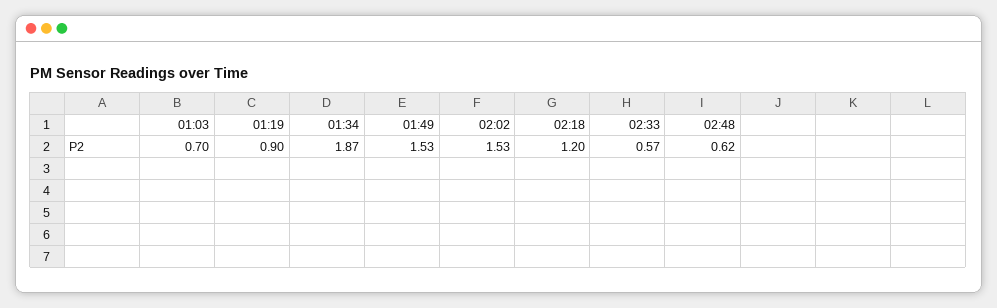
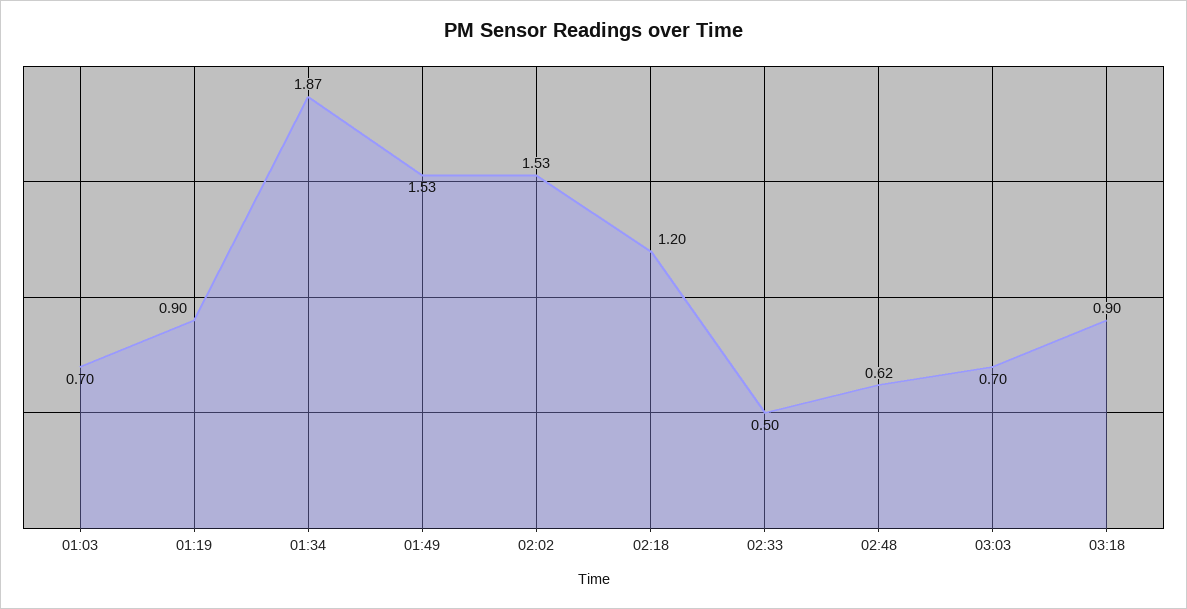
02:33: 0.57 -> 0.5
03:03: none -> 0.7
03:18: none -> 0.9

